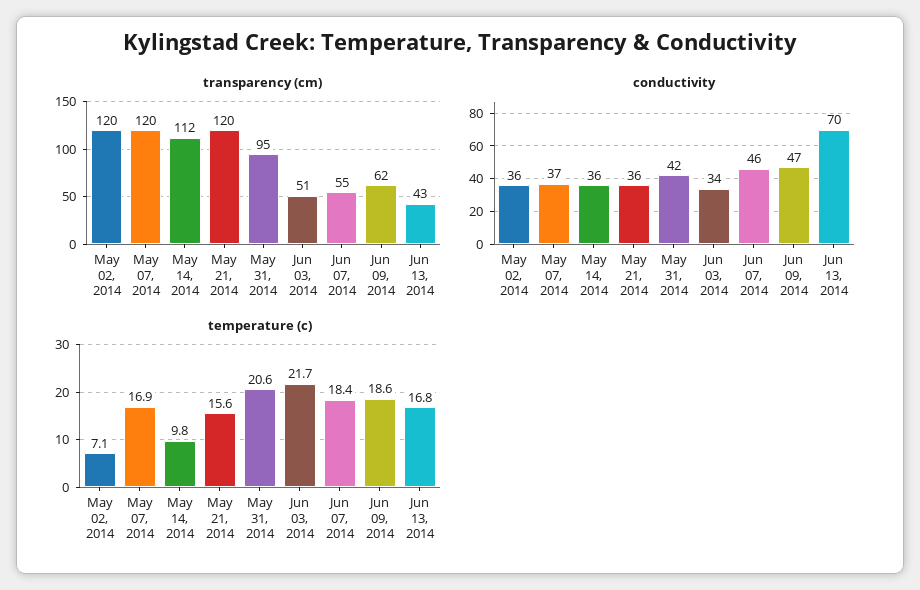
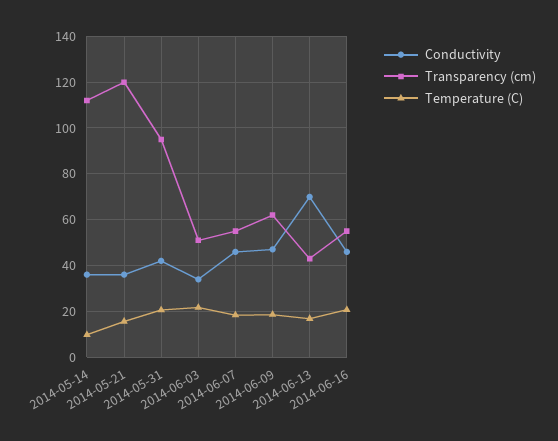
transparency (cm), May 02, 2014: 120 -> none
transparency (cm), May 07, 2014: 120 -> none
conductivity, May 02, 2014: 36 -> none
conductivity, May 07, 2014: 37 -> none
temperature (c), May 02, 2014: 7.1 -> none
temperature (c), May 07, 2014: 16.9 -> none
conductivity, 2014-06-16: none -> 45
transparency (cm), 2014-06-16: none -> 55
temperature (c), 2014-06-16: none -> 20

